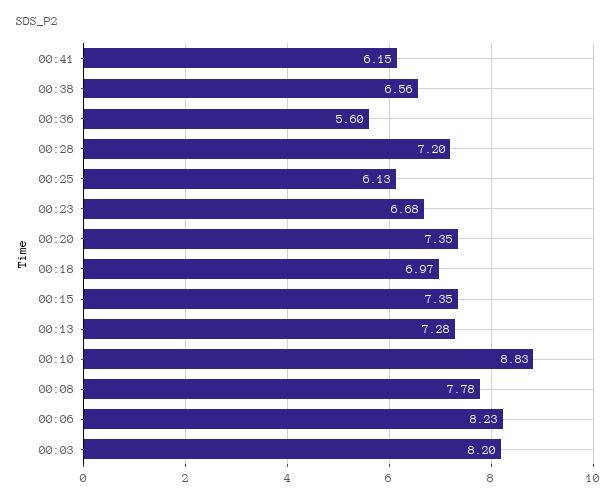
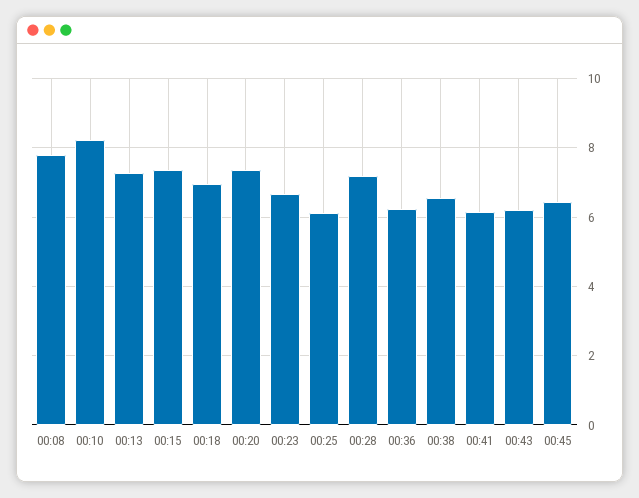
00:36: 5.6 -> 6.2
00:10: 8.83 -> 8.2
00:06: 8.23 -> none
00:03: 8.2 -> none
00:43: none -> 6.2
00:45: none -> 6.4

